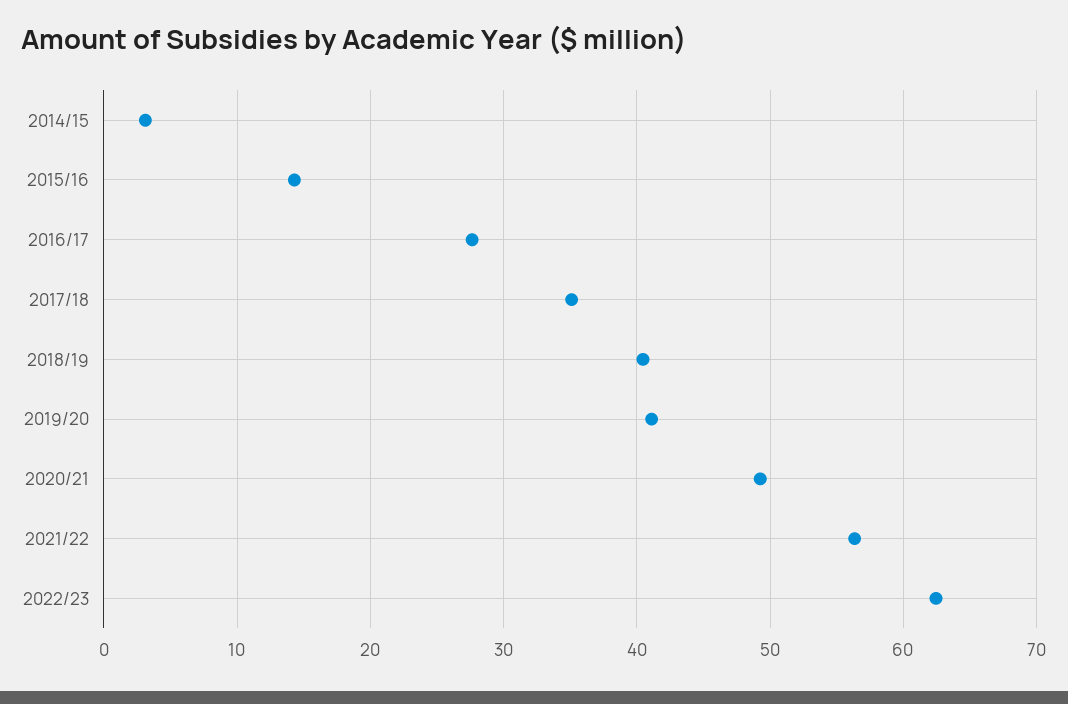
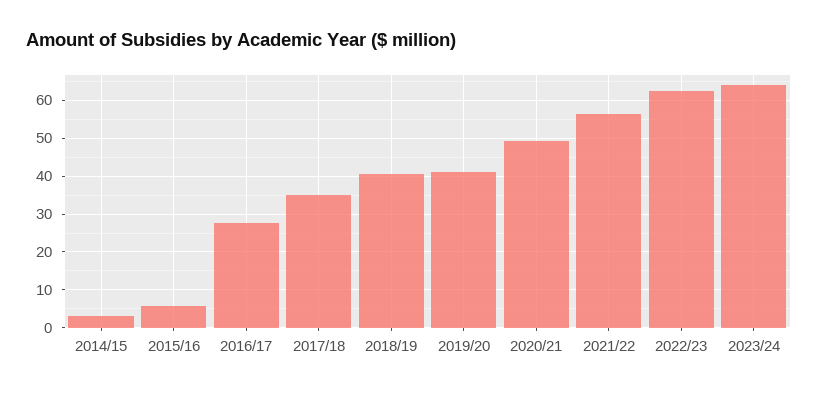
2015/16: 14 -> 6
2023/24: none -> 64

